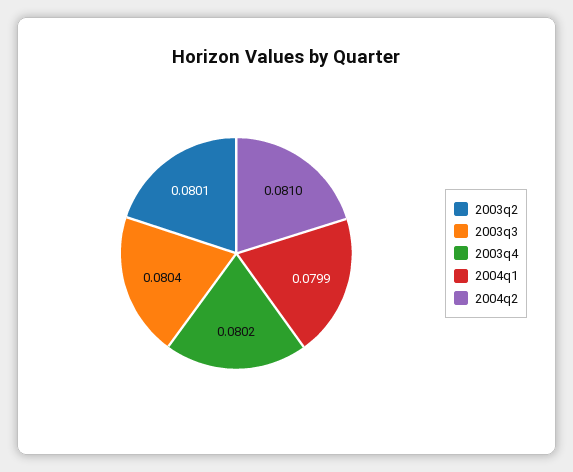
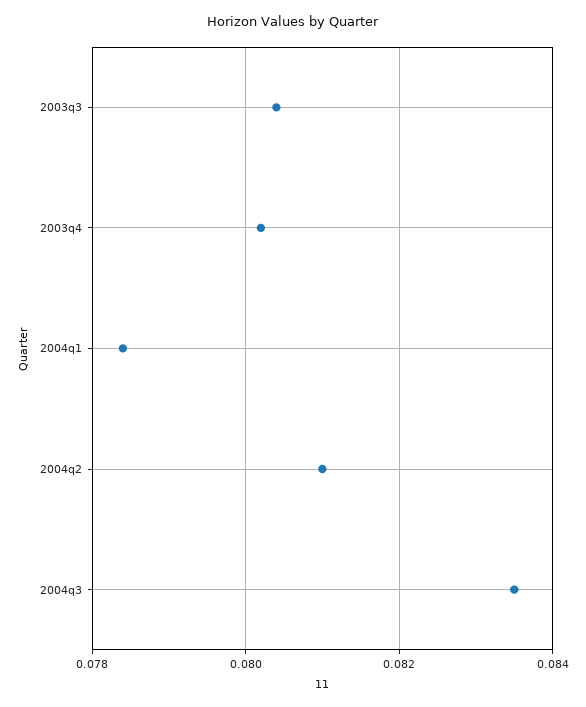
2003q2: 0.0801 -> none
2004q1: 0.0799 -> 0.0785
2004q3: none -> 0.0835

